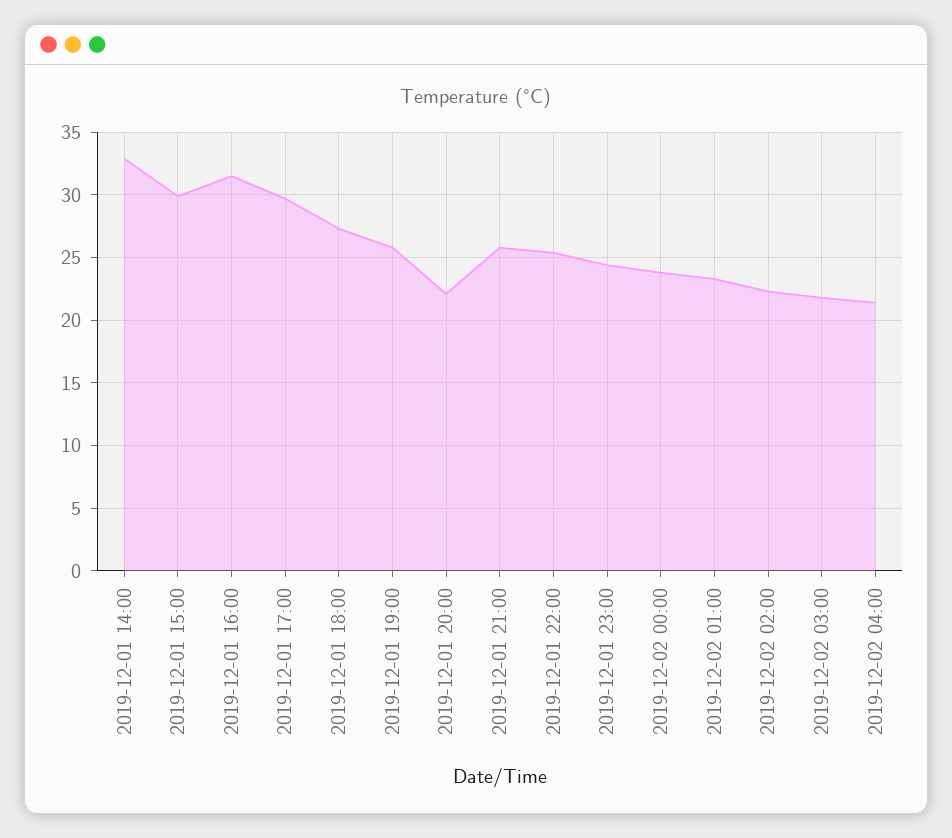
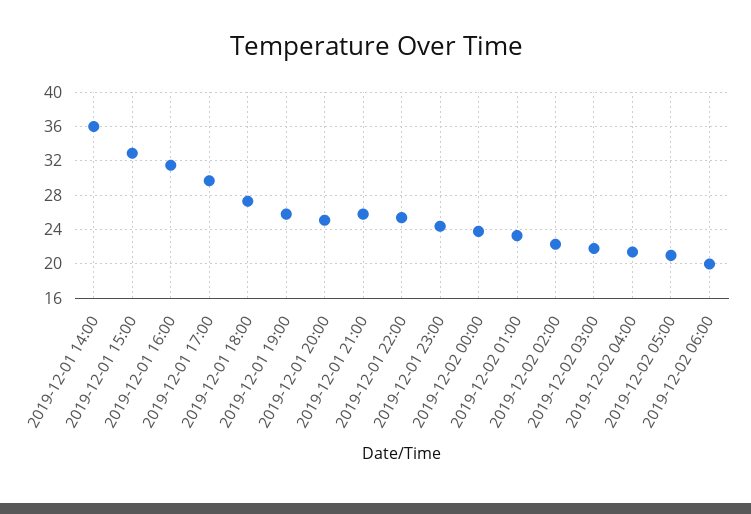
2019-12-01 14:00: 33 -> 36
2019-12-01 15:00: 30 -> 33
2019-12-01 20:00: 22 -> 25
2019-12-02 05:00: none -> 21
2019-12-02 06:00: none -> 20

